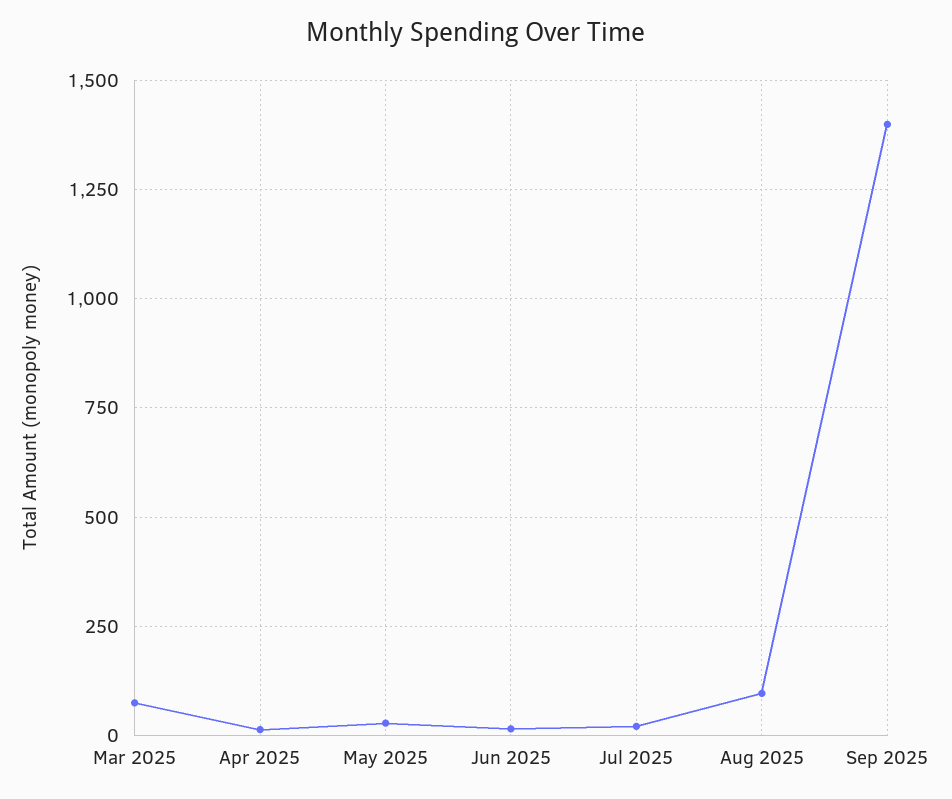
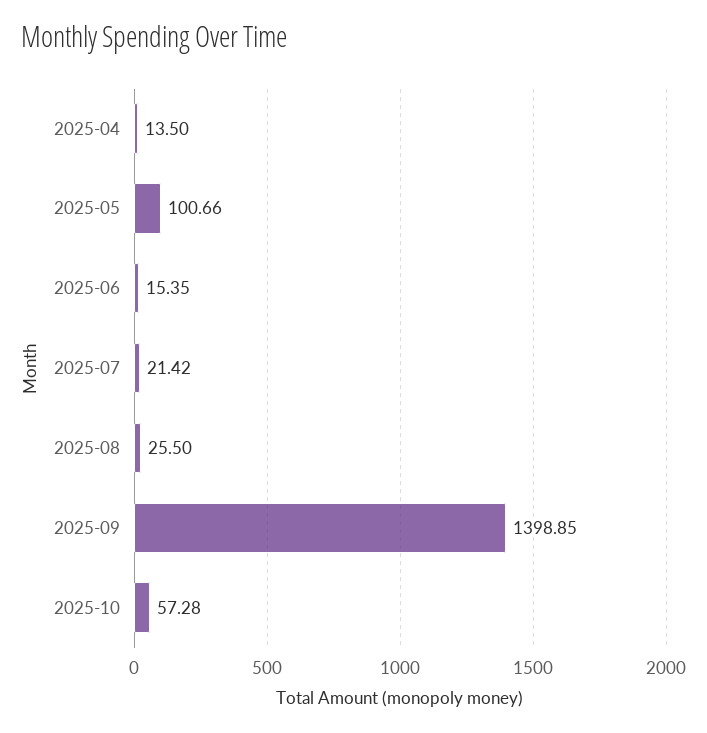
Mar 2025: 75 -> none
May 2025: 25 -> 100.66
Aug 2025: 100 -> 25.5
2025-10: none -> 57.28

